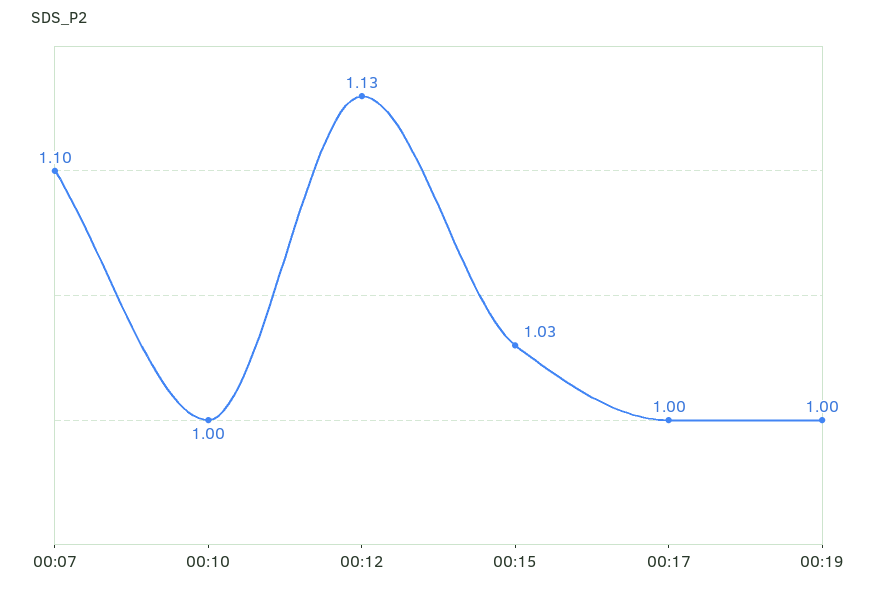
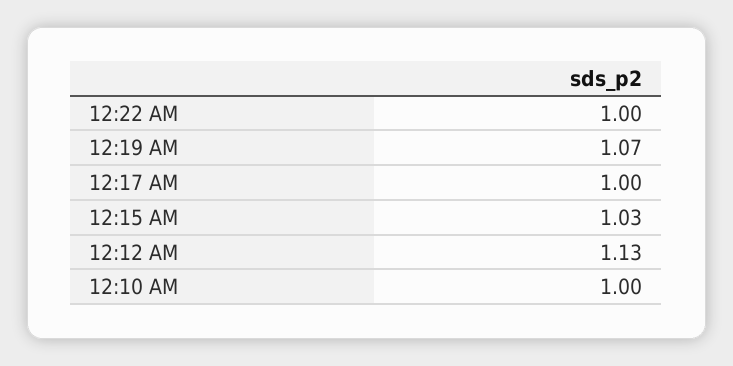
00:07: 1.1 -> none
00:19: 1 -> 1.07
12:22 AM: none -> 1

